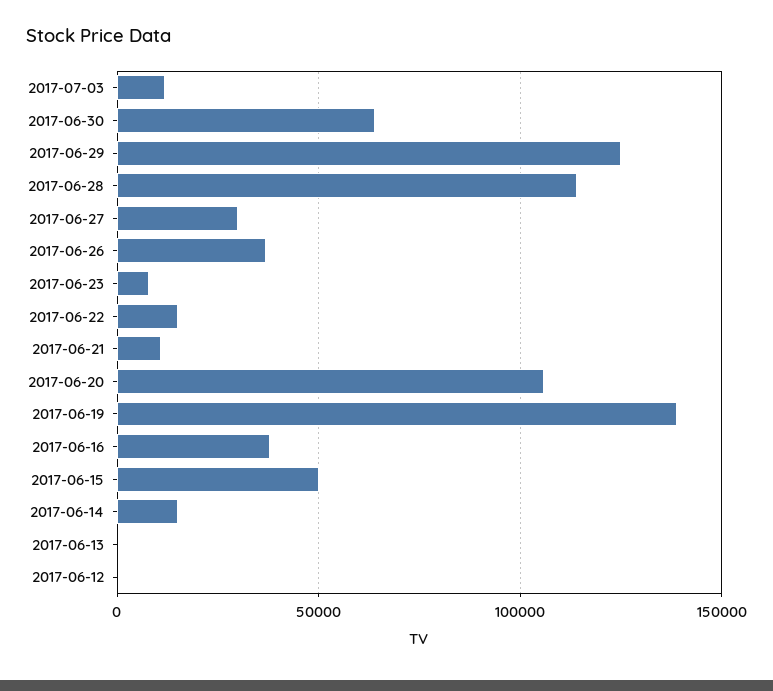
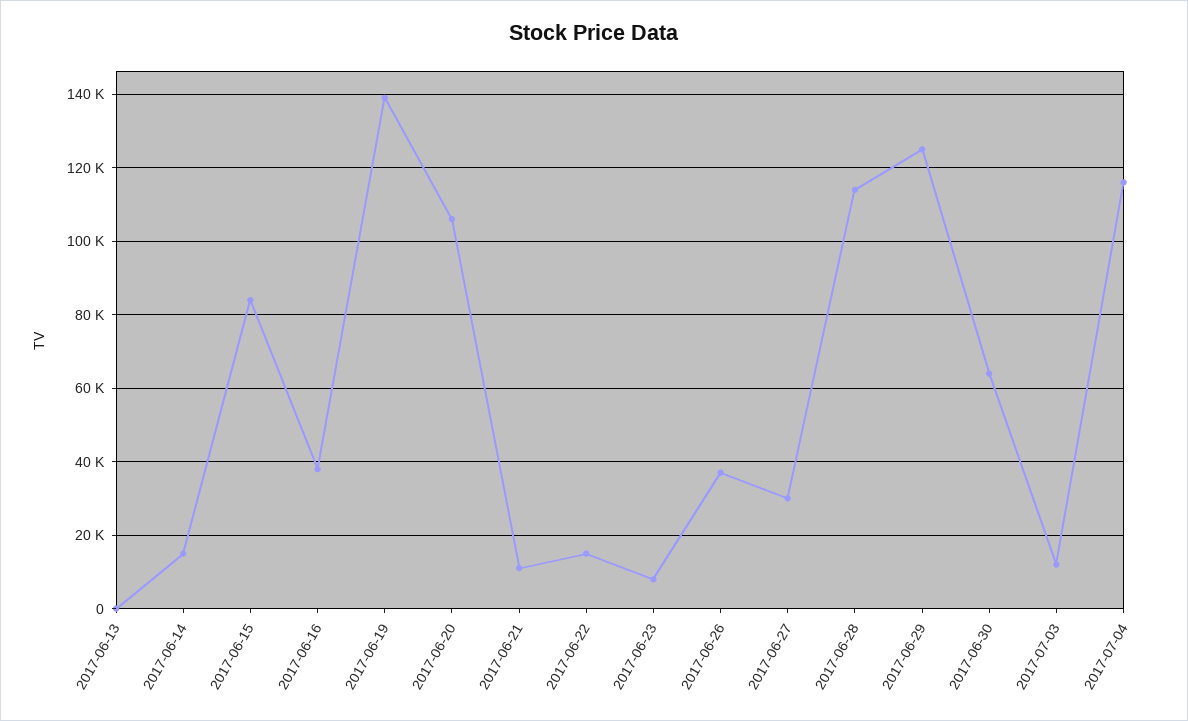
2017-06-15: 50000 -> 84000
2017-06-12: 0 -> none
2017-07-04: none -> 116000

